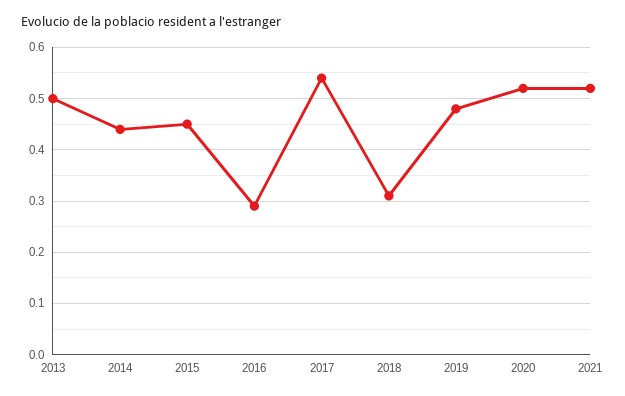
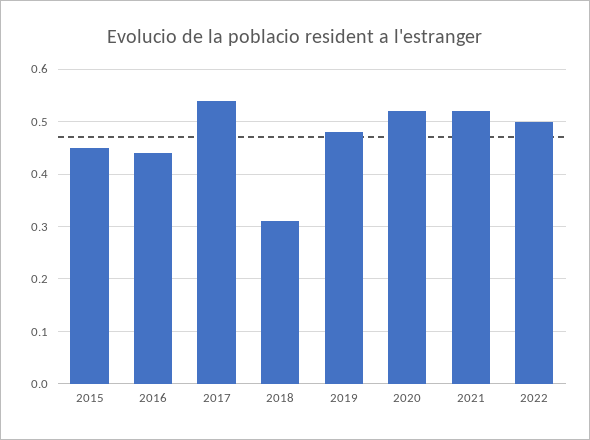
2013: 0.5 -> none
2014: 0.45 -> none
2016: 0.3 -> 0.45
2022: none -> 0.5

